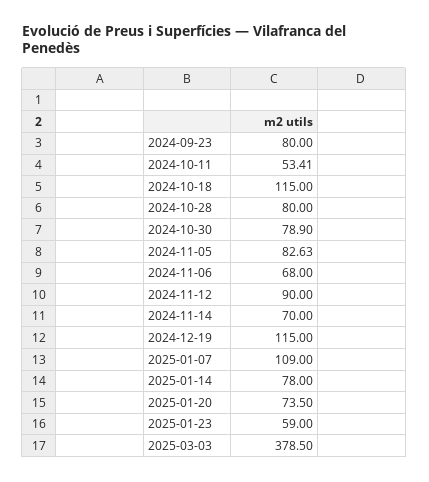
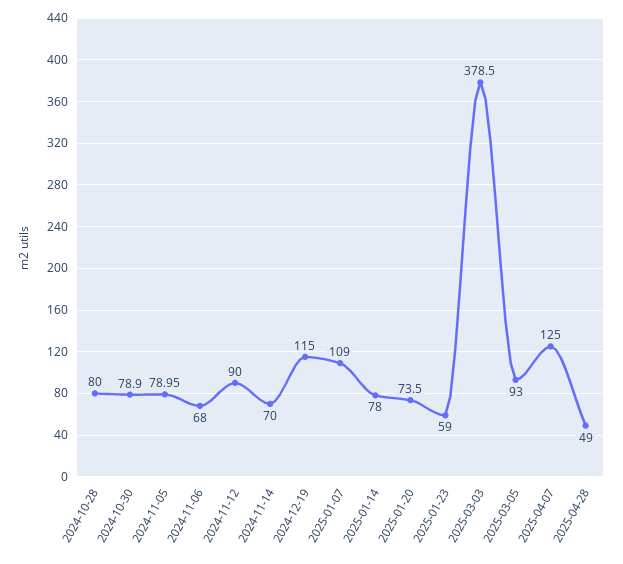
2024-09-23: 80 -> none
2024-10-11: 53.41 -> none
2024-10-18: 115 -> none
2024-11-05: 82.63 -> 78.95
2025-03-05: none -> 93
2025-04-07: none -> 125
2025-04-28: none -> 49

